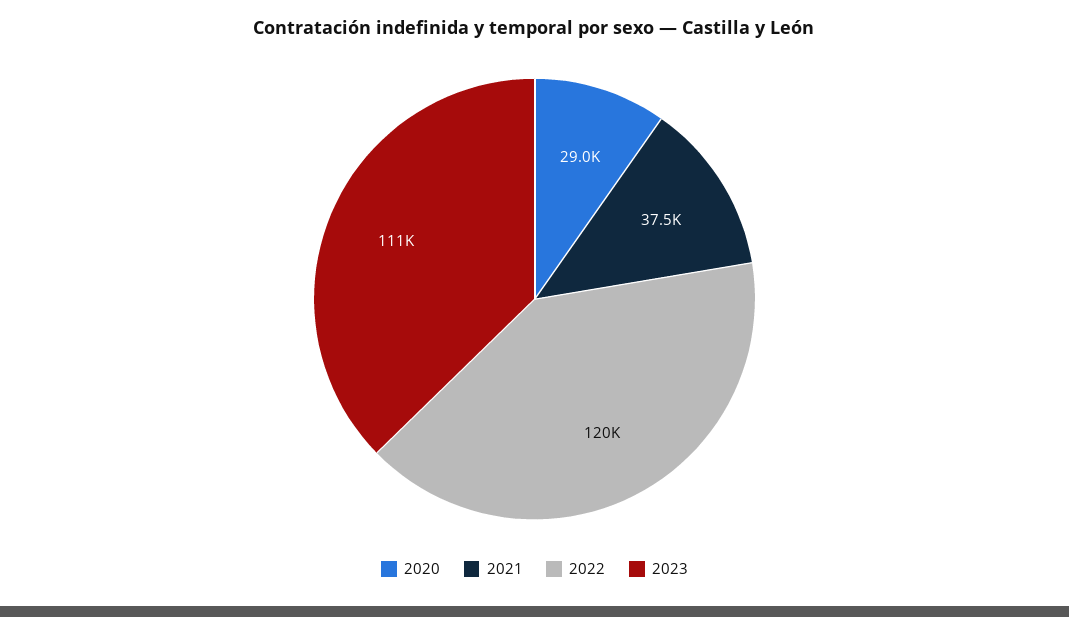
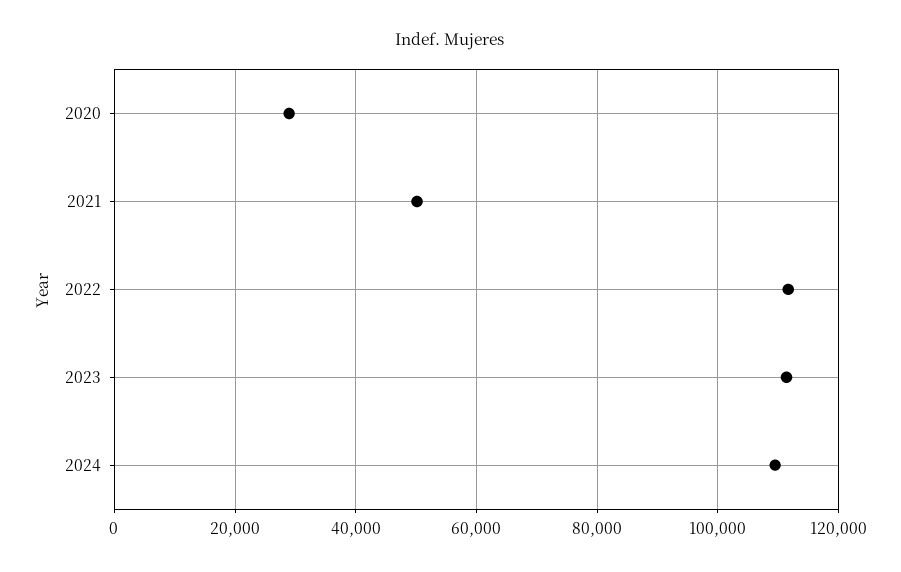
2021: 37500 -> 50000
2022: 120000 -> 112000
2024: none -> 110000

